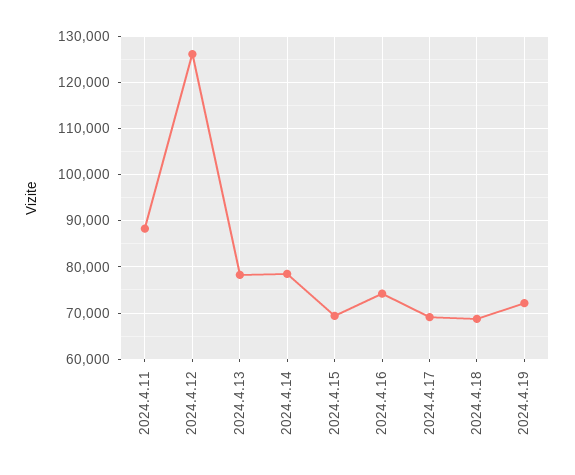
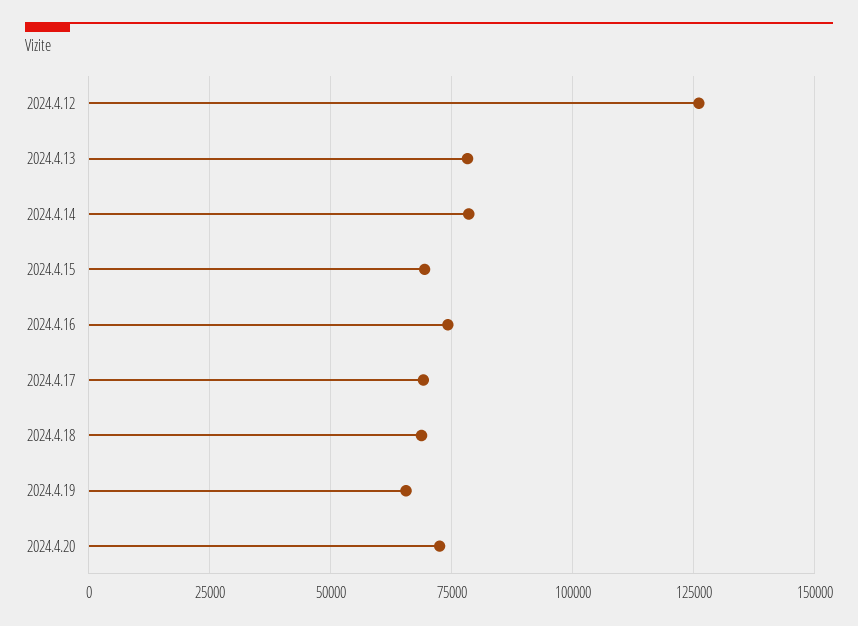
2024.4.11: 88000 -> none
2024.4.19: 72000 -> 65000
2024.4.20: none -> 72500

